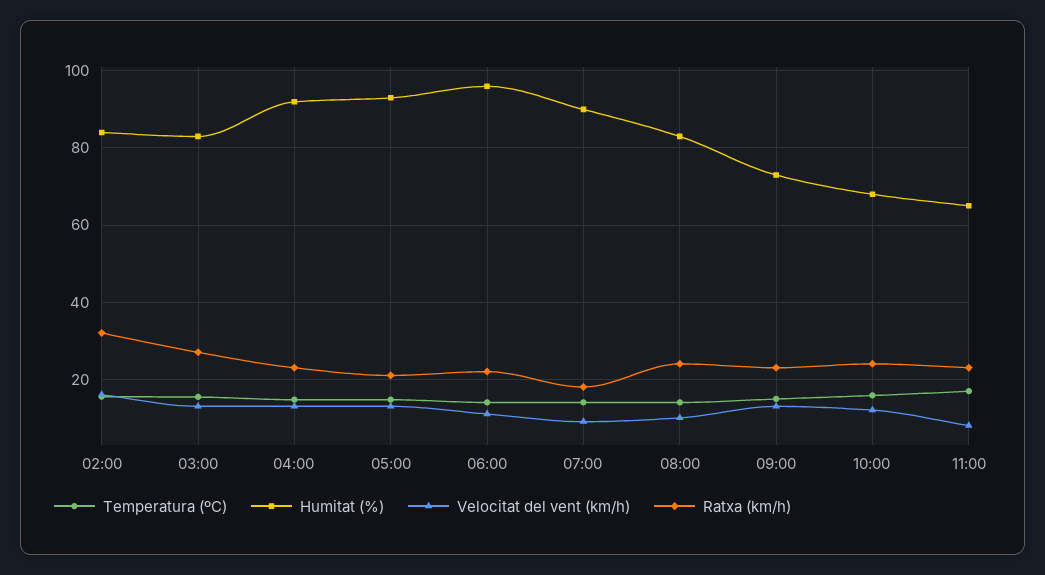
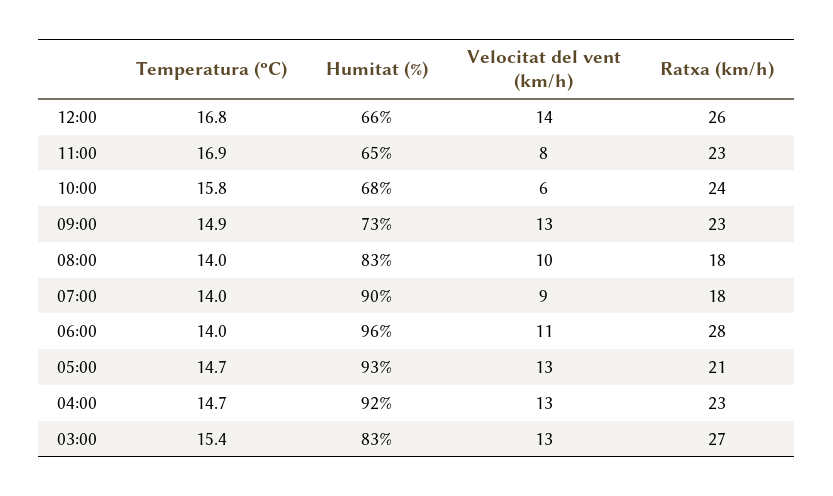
Temperatura (ºC), 02:00: 16 -> none
Humitat (%), 02:00: 84 -> none
Velocitat del vent (km/h), 02:00: 16 -> none
Ratxa (km/h), 02:00: 32 -> none
Ratxa (km/h), 06:00: 22 -> 28
Ratxa (km/h), 08:00: 24 -> 18
Velocitat del vent (km/h), 10:00: 12 -> 6
Temperatura (ºC), 12:00: none -> 16.8
Humitat (%), 12:00: none -> 66
Velocitat del vent (km/h), 12:00: none -> 14
Ratxa (km/h), 12:00: none -> 26

